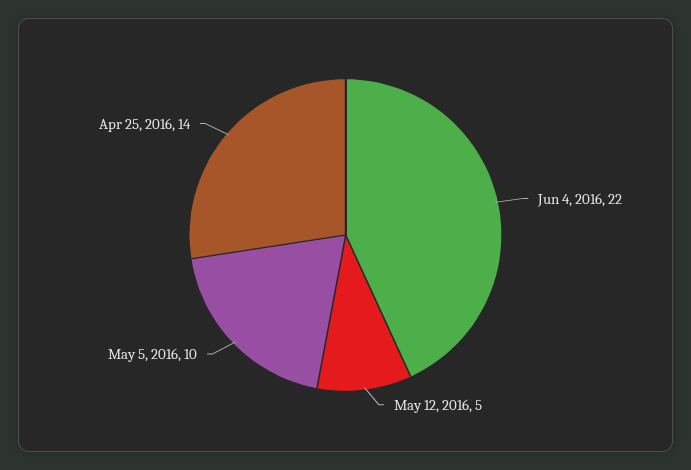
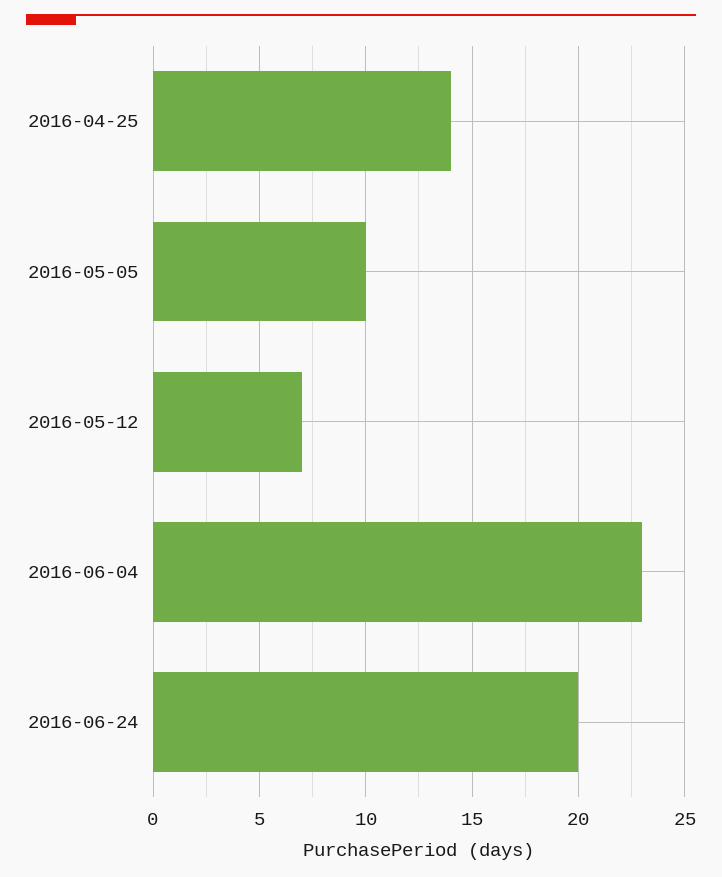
Jun 4, 2016: 22 -> 23
May 12, 2016: 5 -> 7
2016-06-24: none -> 20

